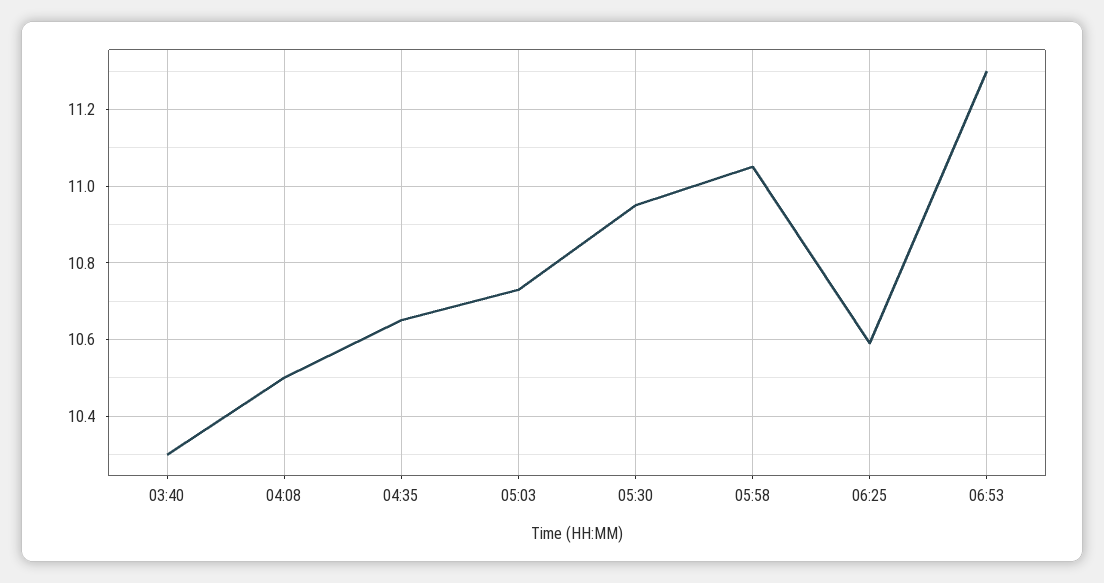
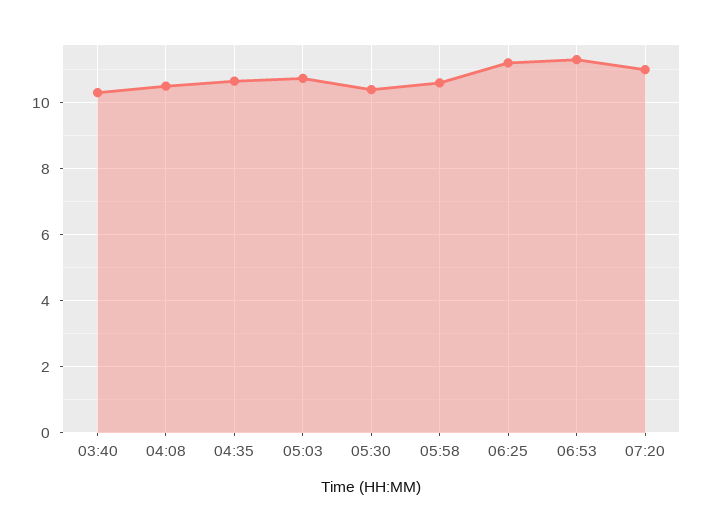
05:30: 10.95 -> 10.4
05:58: 11.05 -> 10.6
06:25: 10.6 -> 11.2
07:20: none -> 11

